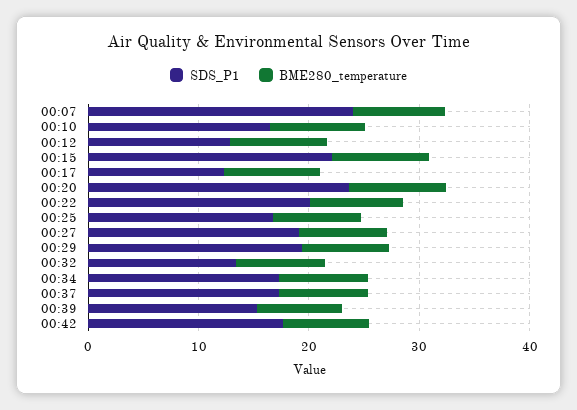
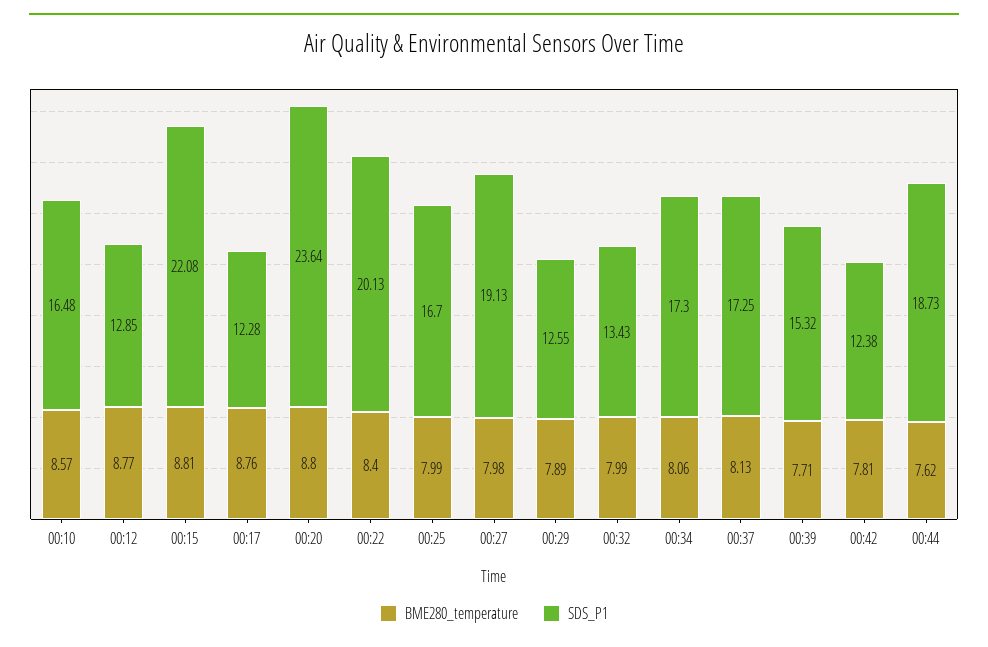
SDS_P1, 00:07: 24 -> none
BME280_temperature, 00:07: 8 -> none
SDS_P1, 00:29: 20 -> 12.55
SDS_P1, 00:42: 18 -> 12.38
BME280_temperature, 00:44: none -> 7.62
SDS_P1, 00:44: none -> 18.73

